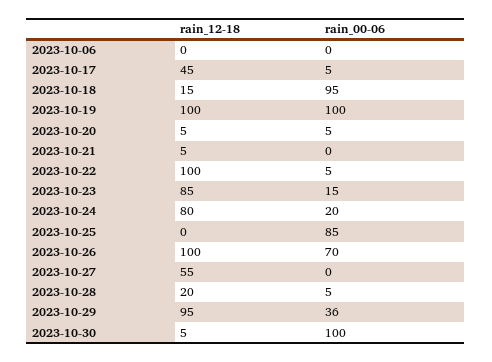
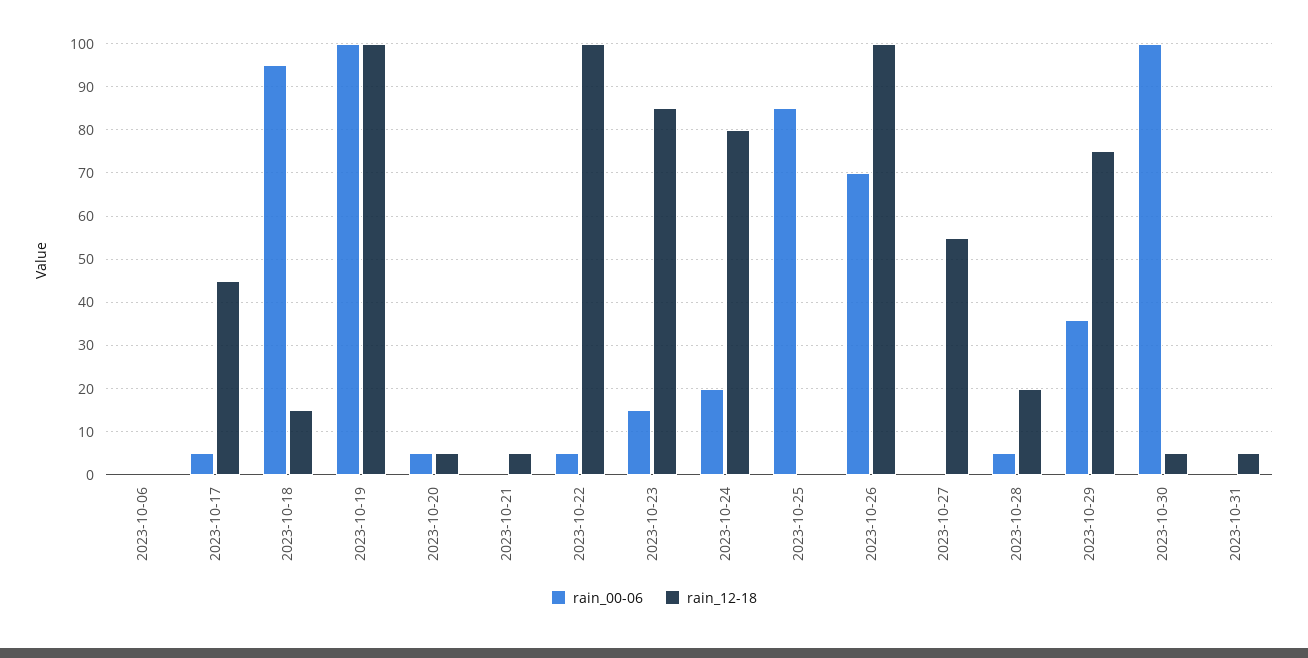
rain_12-18, 2023-10-29: 95 -> 75
rain_00-06, 2023-10-31: none -> 0
rain_12-18, 2023-10-31: none -> 5

